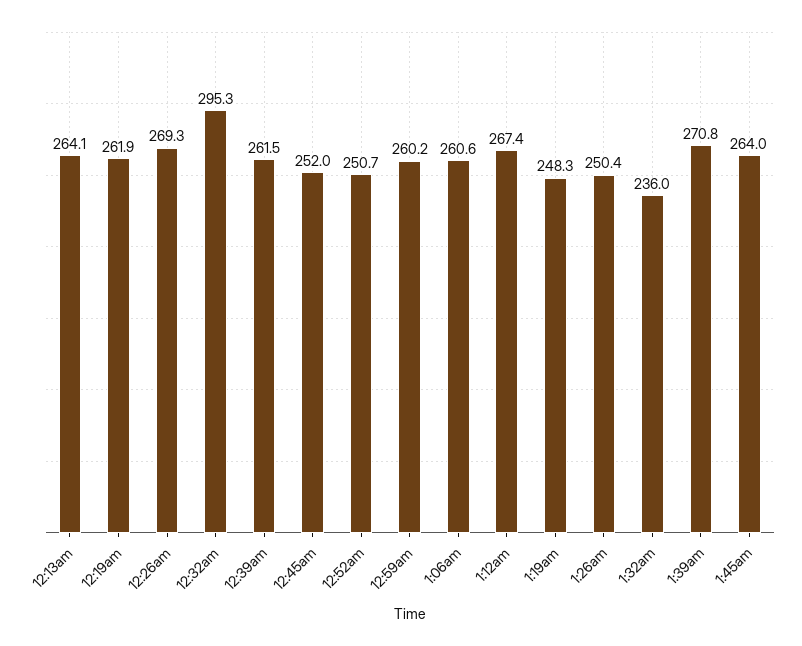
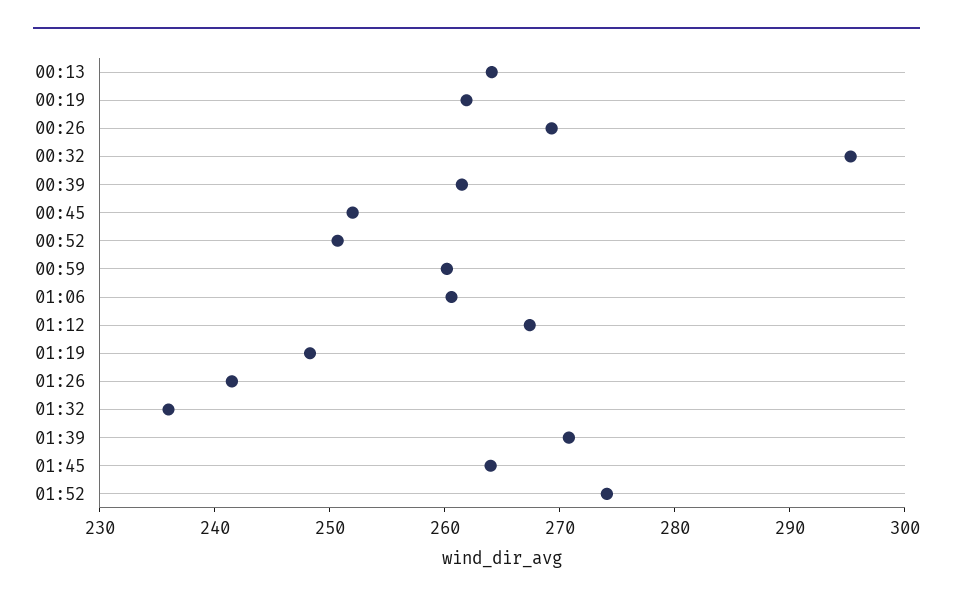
1:26am: 250.4 -> 242
01:52: none -> 274

